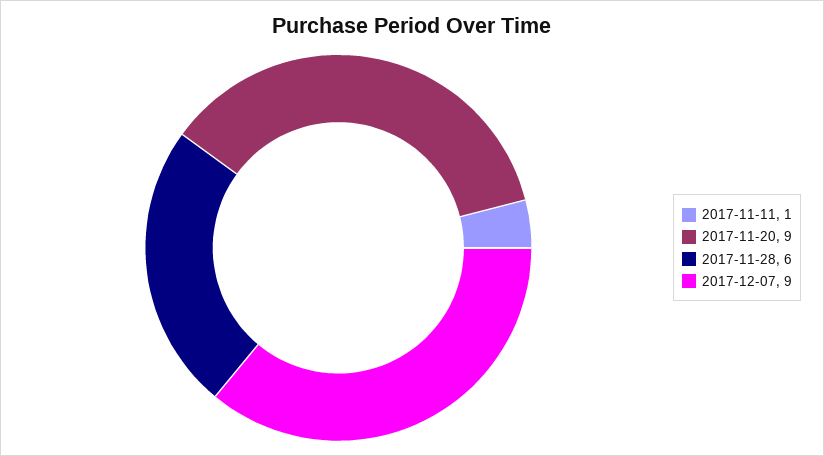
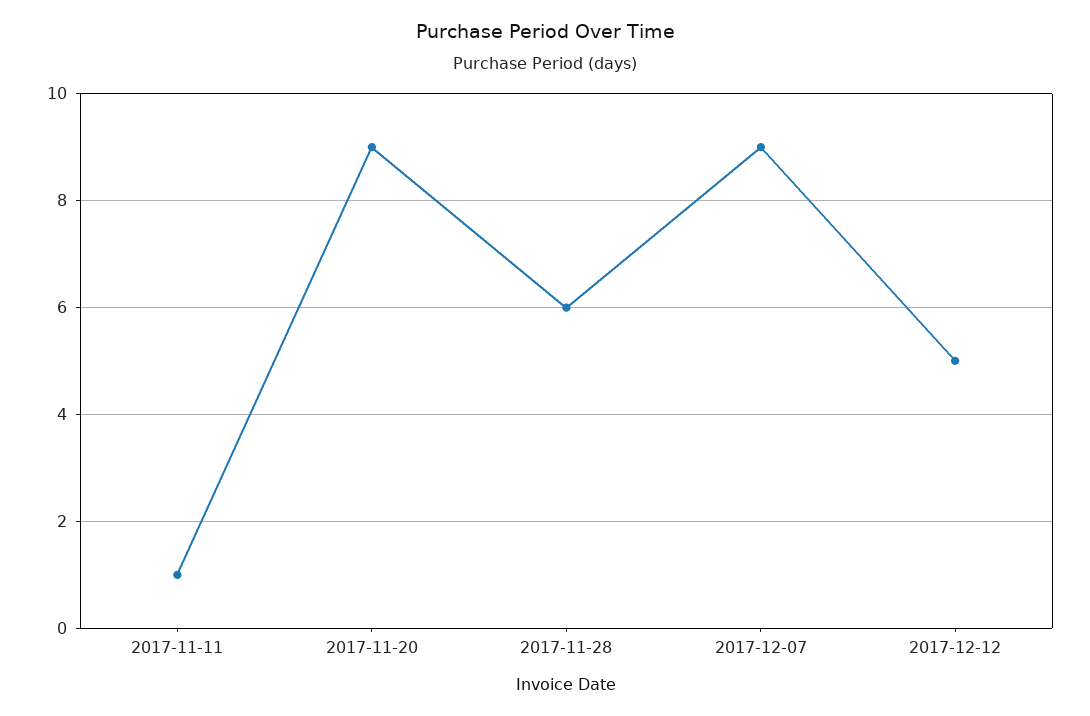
2017-12-12: none -> 5

